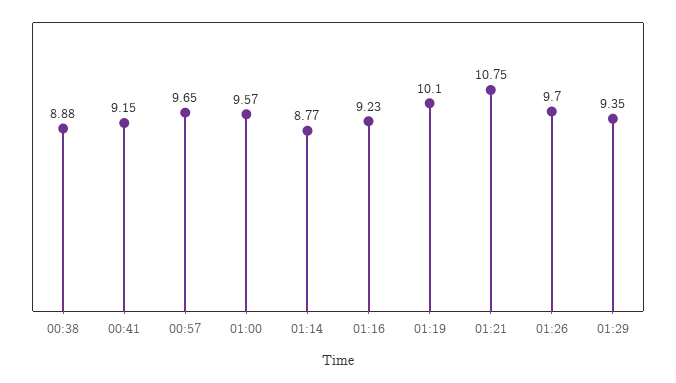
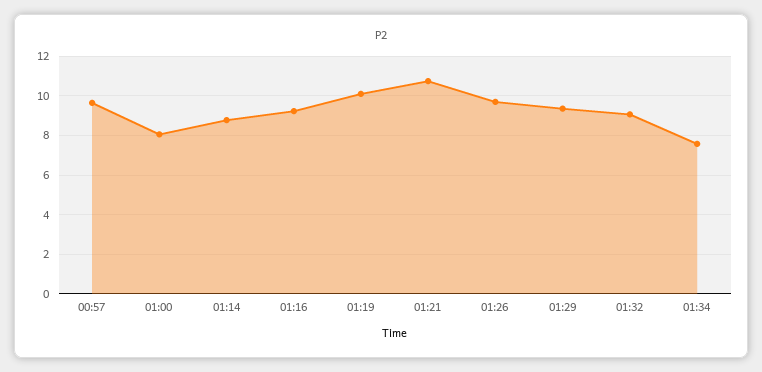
00:38: 8.88 -> none
00:41: 9.15 -> none
01:00: 9.57 -> 8
01:32: none -> 9
01:34: none -> 7.5

